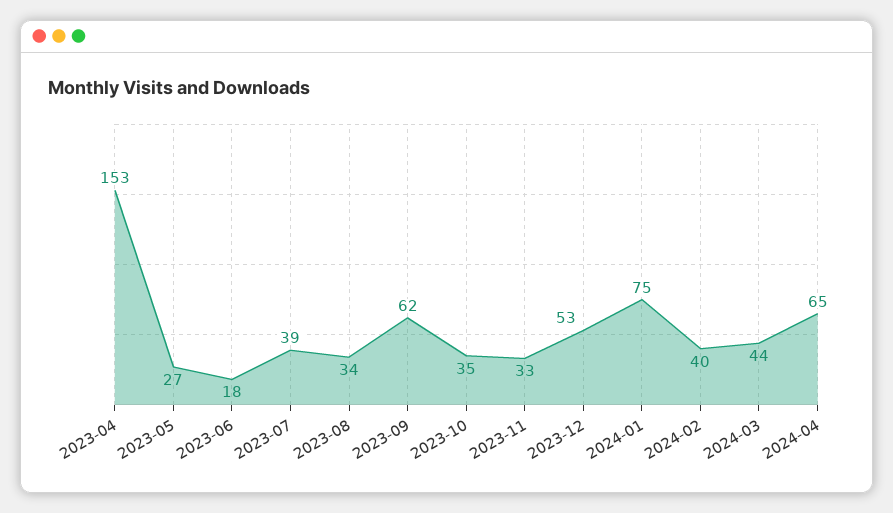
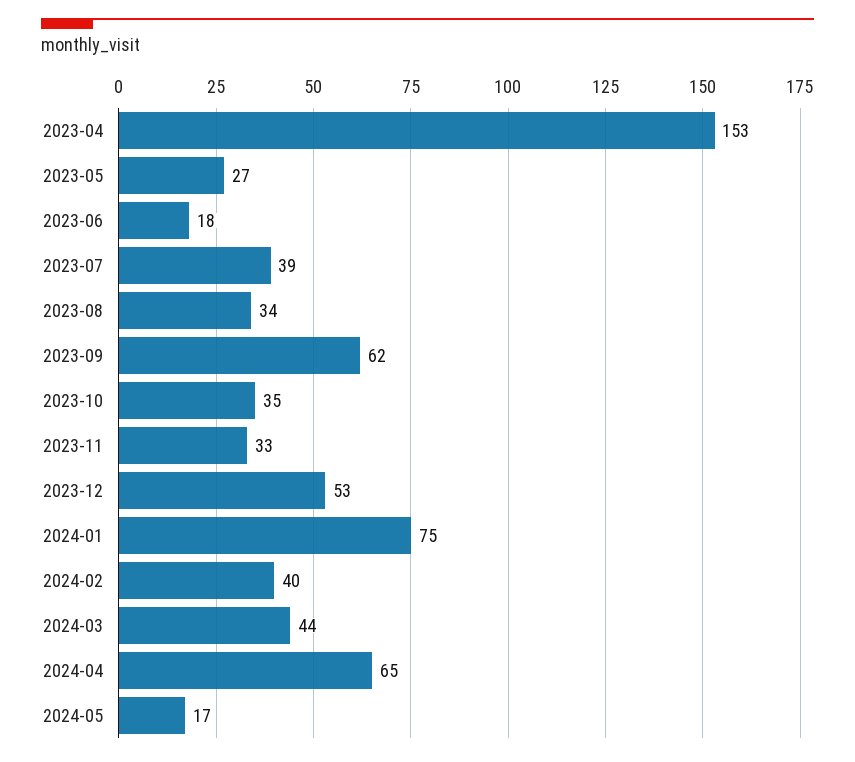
2024-05: none -> 17

